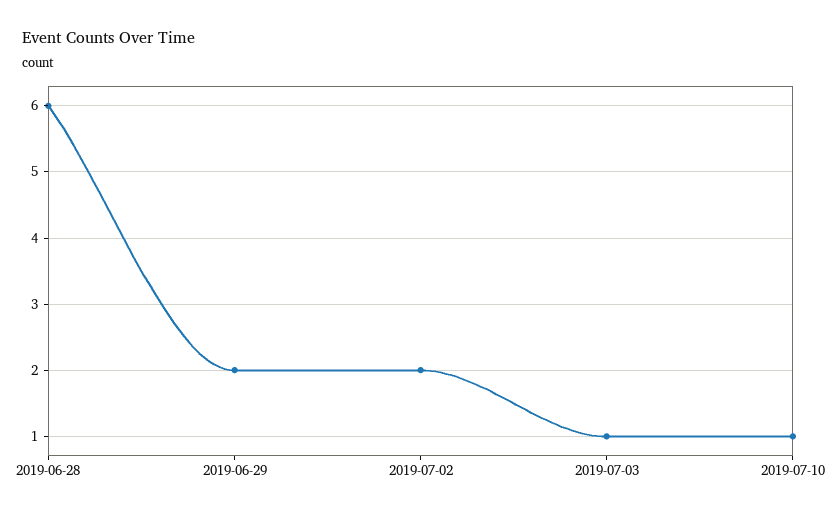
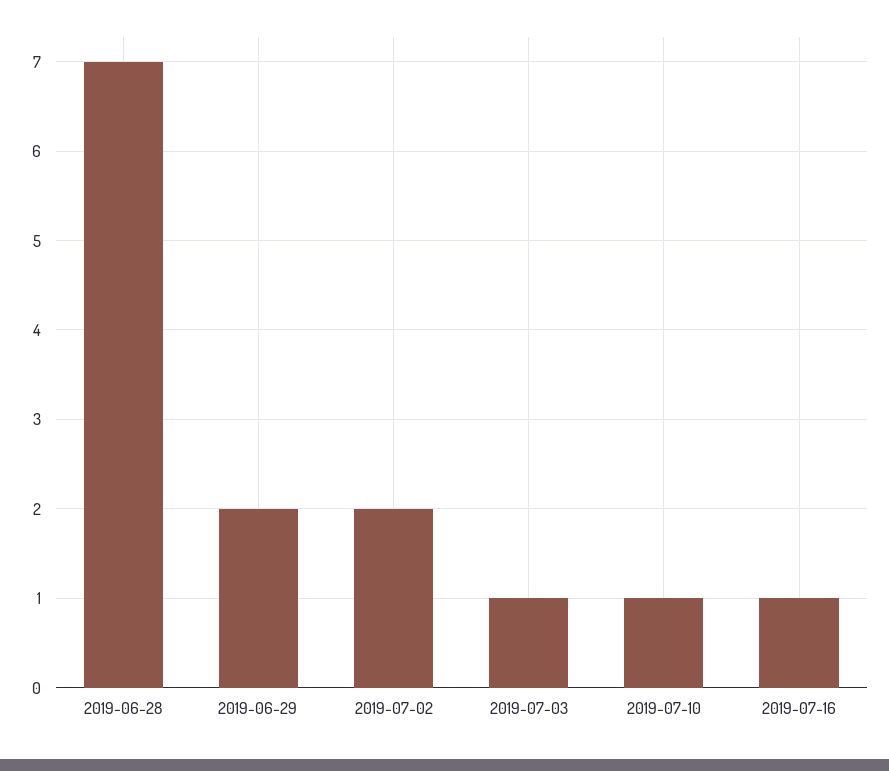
2019-06-28: 6 -> 7
2019-07-16: none -> 1

